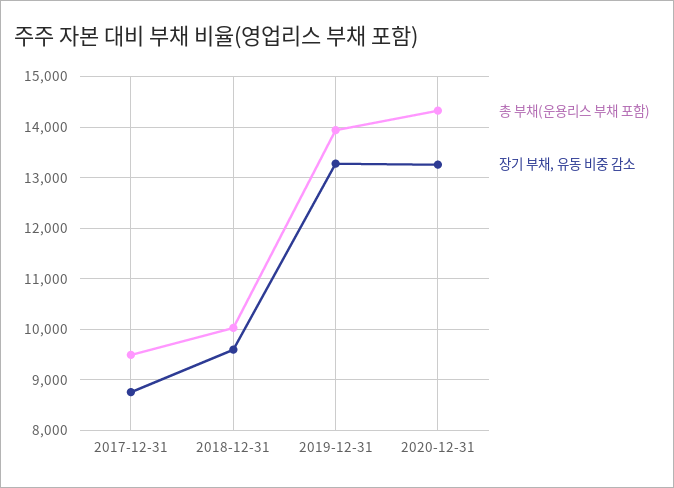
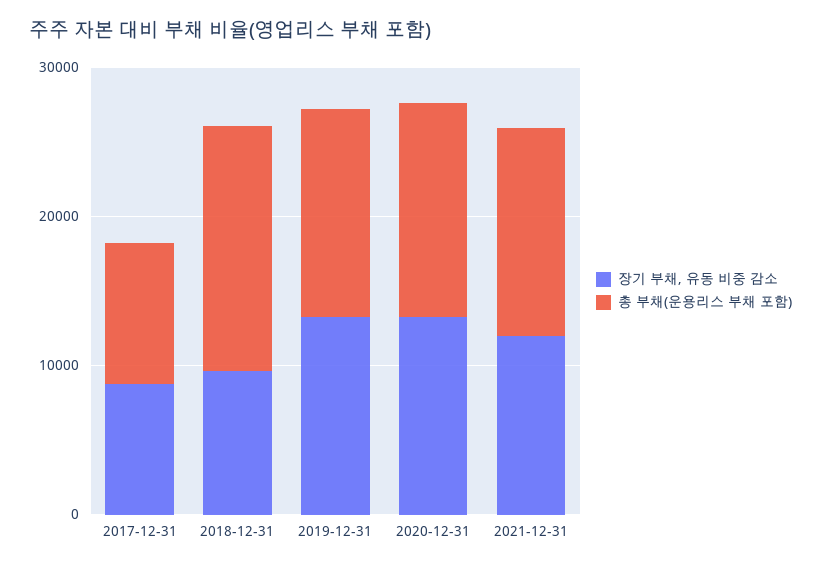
총 부채(운용리스 부채 포함), 2018-12-31: 10000 -> 16000
장기 부채, 유동 비중 감소, 2021-12-31: none -> 12000
총 부채(운용리스 부채 포함), 2021-12-31: none -> 14000

